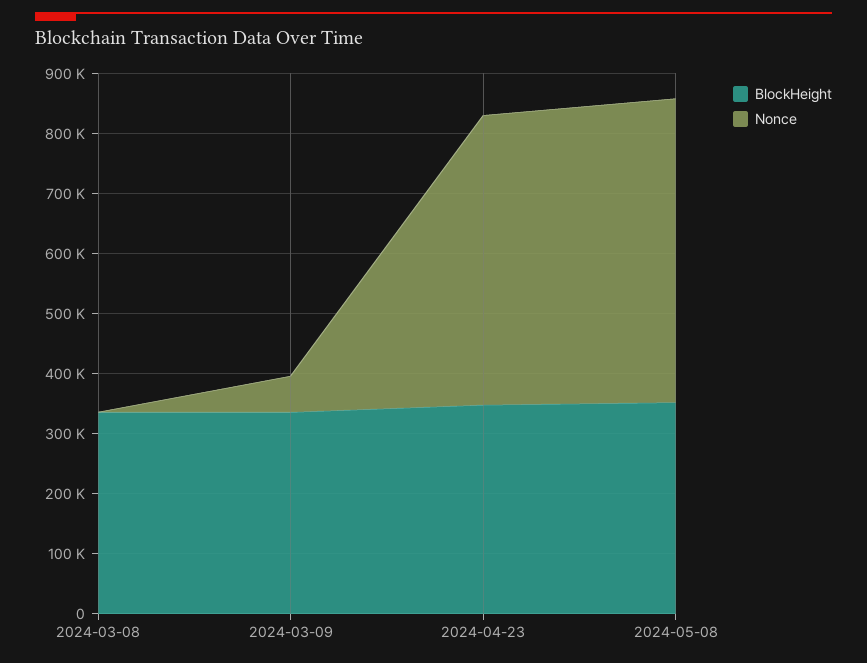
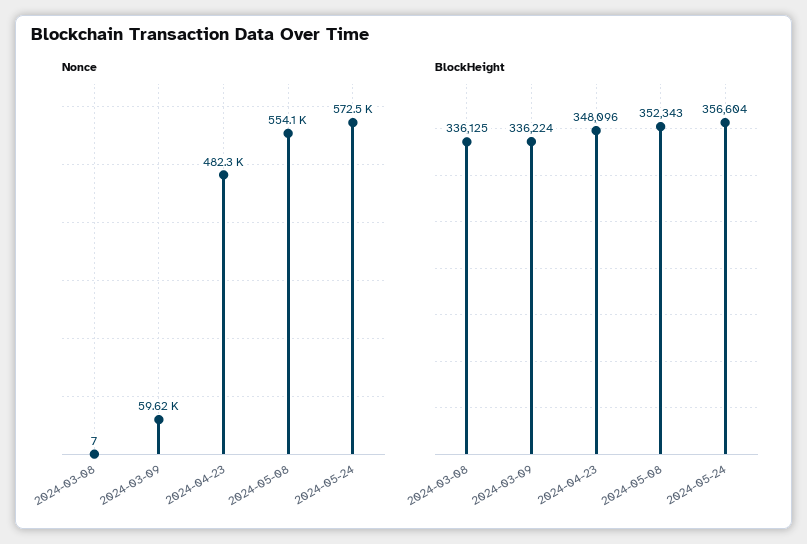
Nonce, 2024-05-08: 500000 -> 554100
Nonce, 2024-05-24: none -> 572500
BlockHeight, 2024-05-24: none -> 356604

